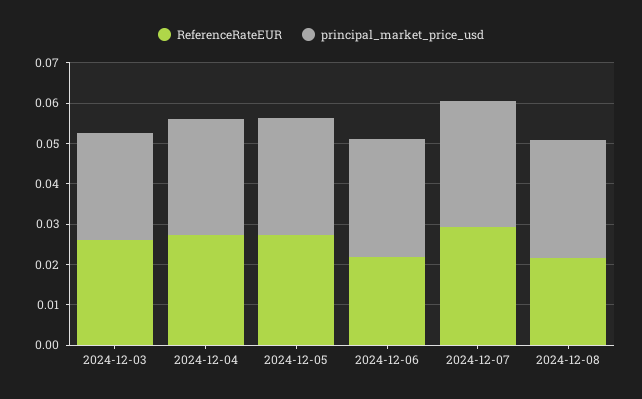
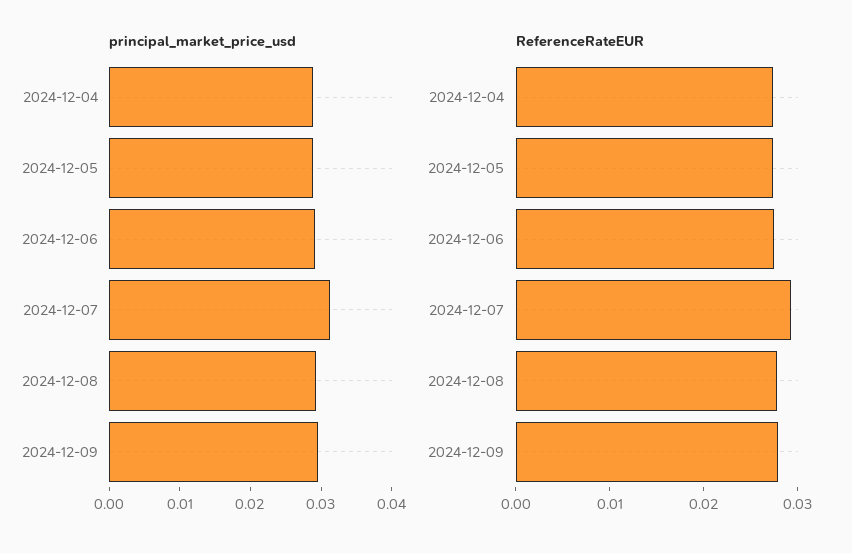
ReferenceRateEUR, 2024-12-03: 0.026 -> none
principal_market_price_usd, 2024-12-03: 0.026 -> none
ReferenceRateEUR, 2024-12-06: 0.022 -> 0.028
ReferenceRateEUR, 2024-12-08: 0.022 -> 0.028
principal_market_price_usd, 2024-12-09: none -> 0.03
ReferenceRateEUR, 2024-12-09: none -> 0.028

